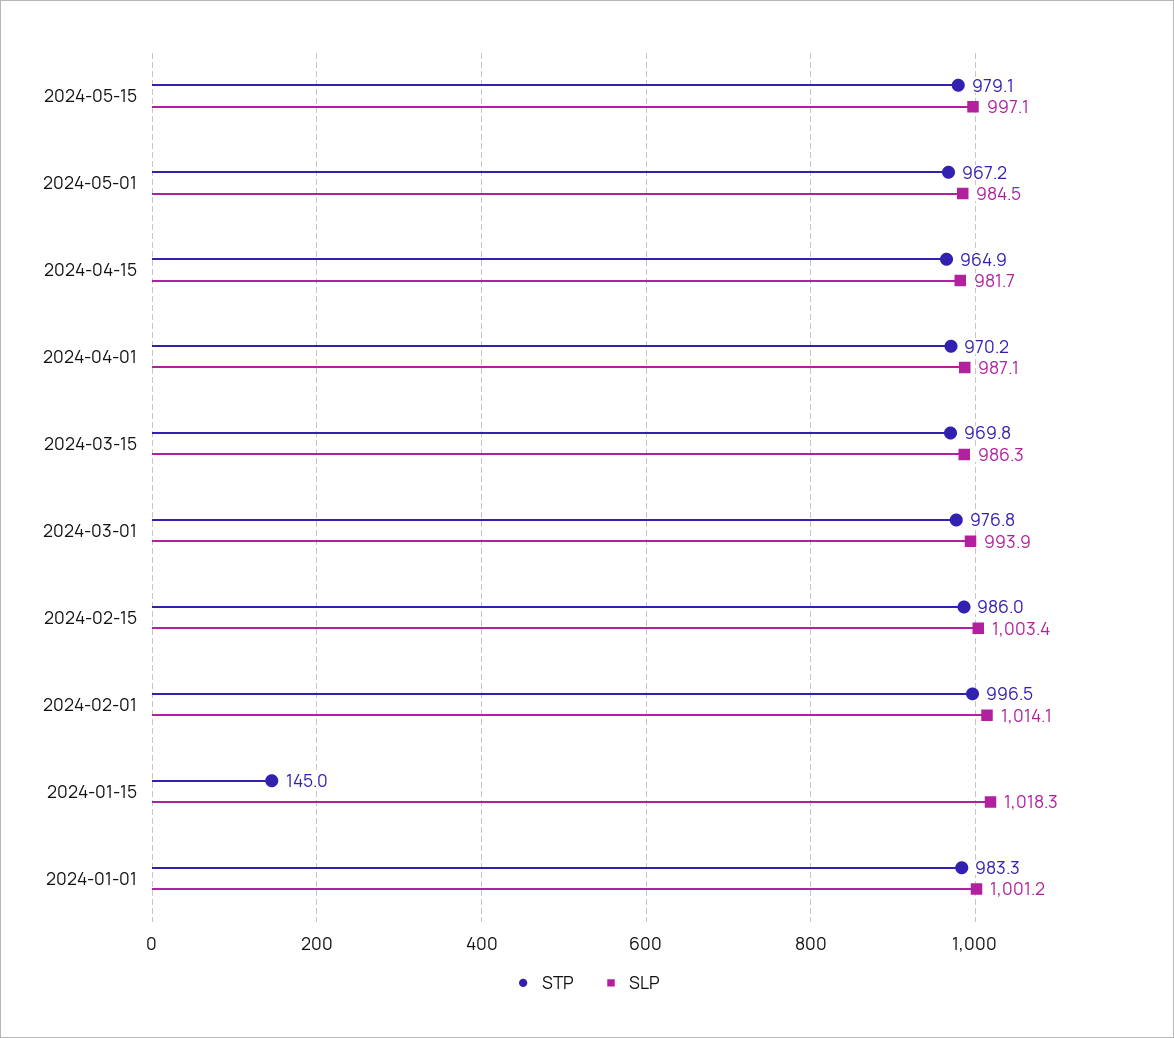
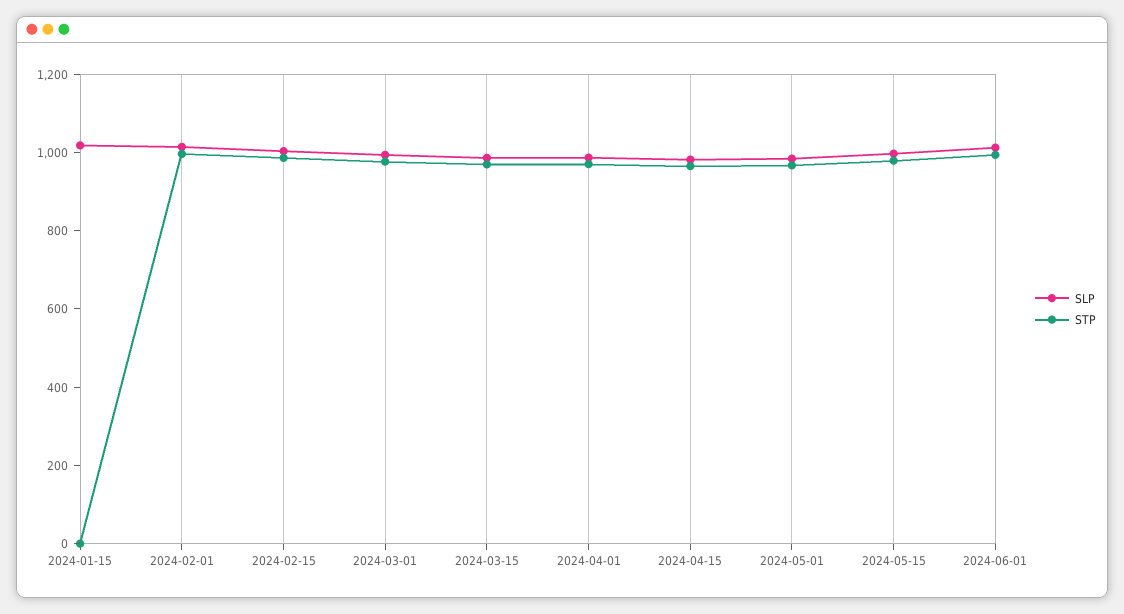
STP, 2024-01-15: 145 -> 0
STP, 2024-01-01: 983.3 -> none
SLP, 2024-01-01: 1001.2 -> none
SLP, 2024-06-01: none -> 1000
STP, 2024-06-01: none -> 1000

